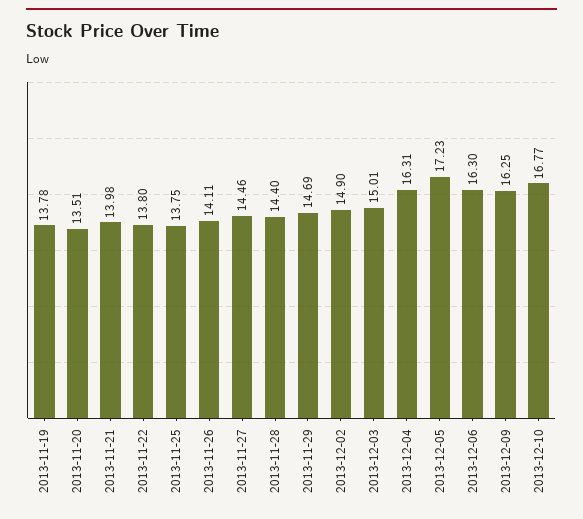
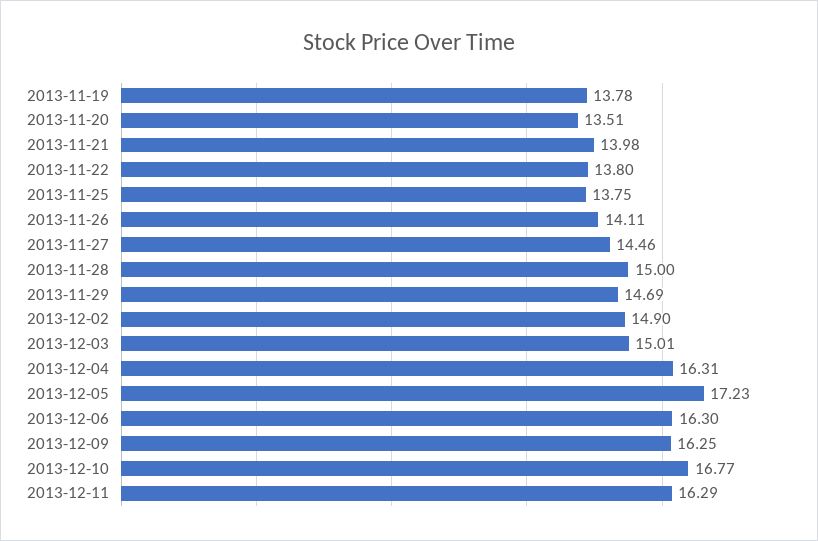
2013-11-28: 14.4 -> 15
2013-12-11: none -> 16.29

